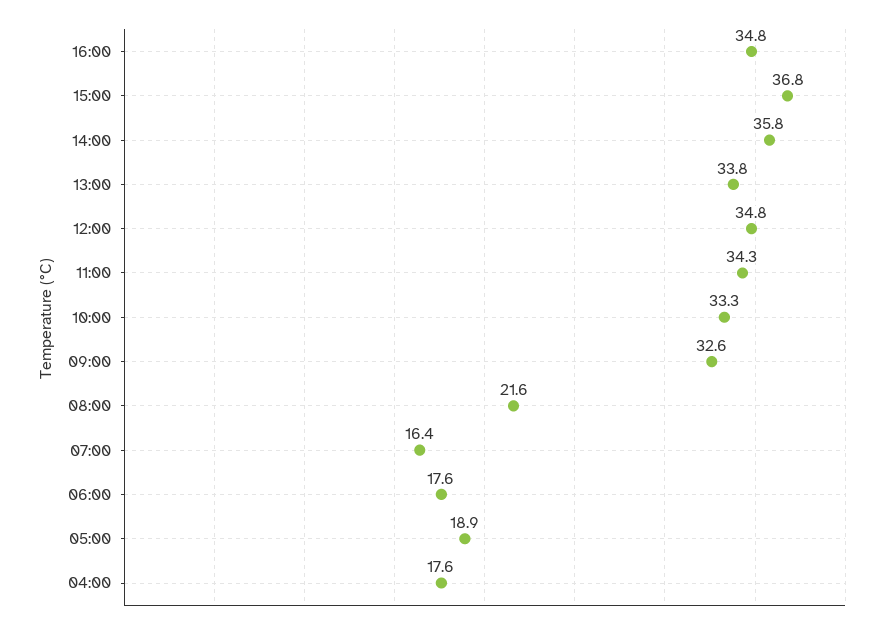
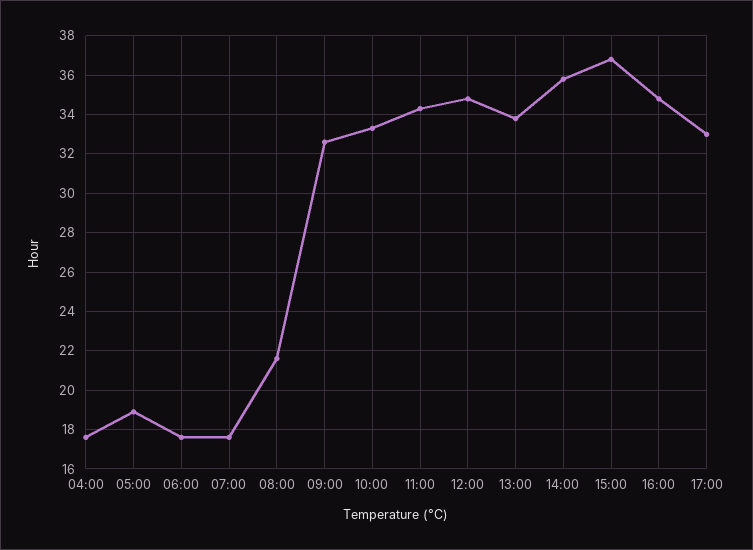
07:00: 16.4 -> 17.5
17:00: none -> 33

